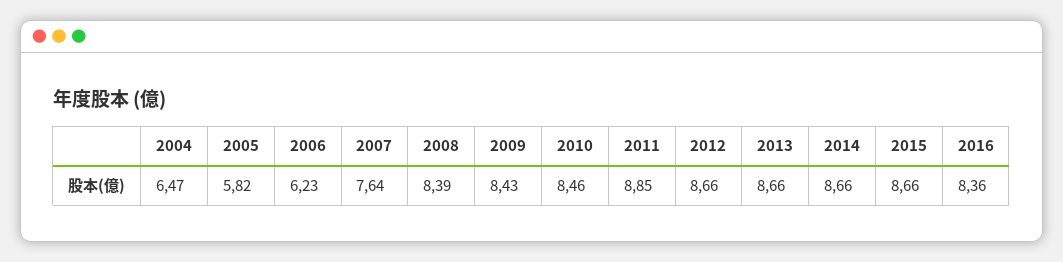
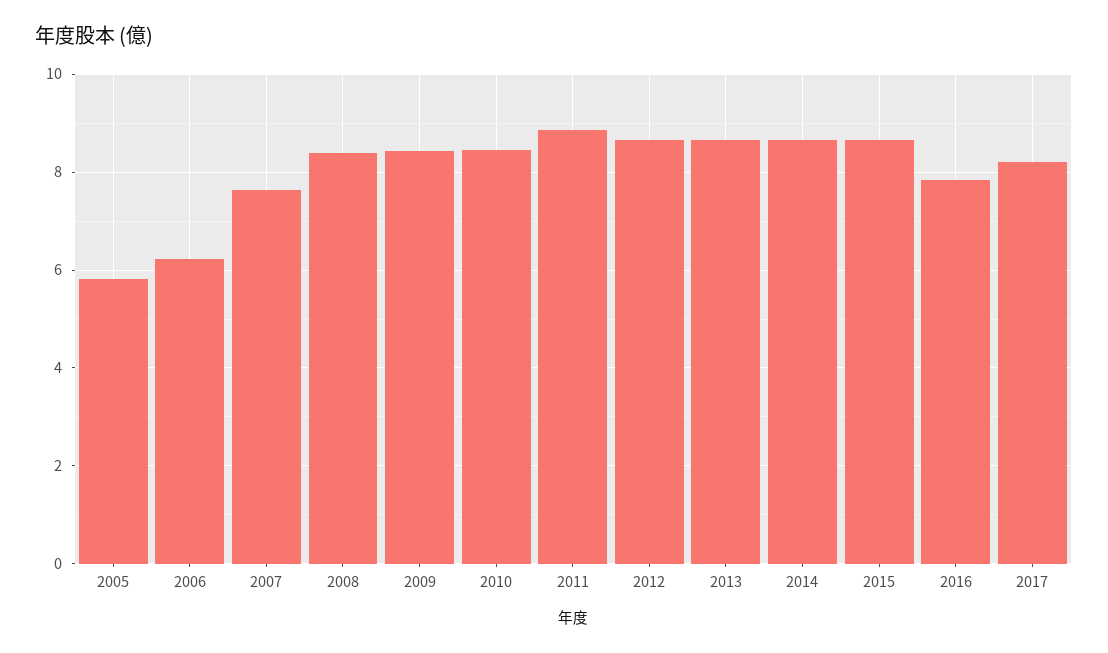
2004: 6.47 -> none
2016: 8.36 -> 7.8
2017: none -> 8.2

